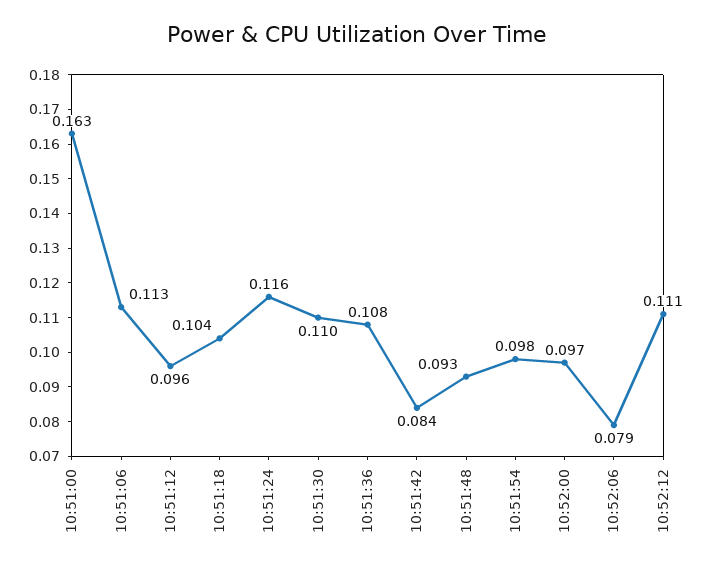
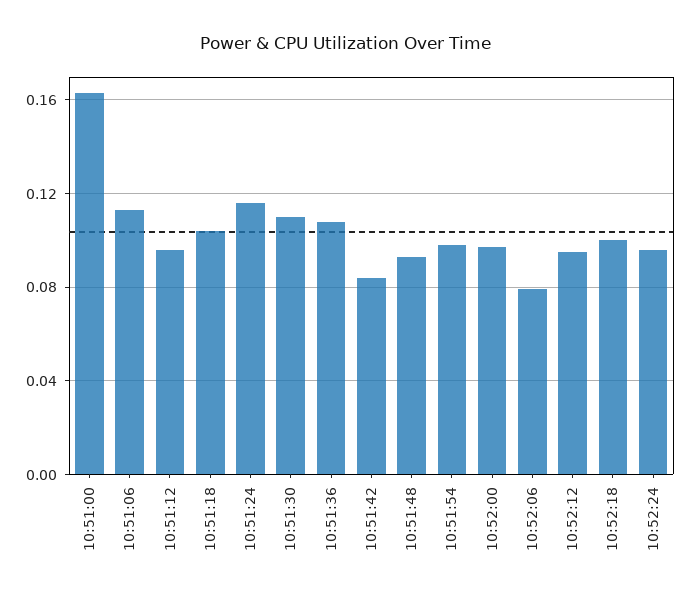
10:52:12: 0.111 -> 0.095
10:52:18: none -> 0.1
10:52:24: none -> 0.095

